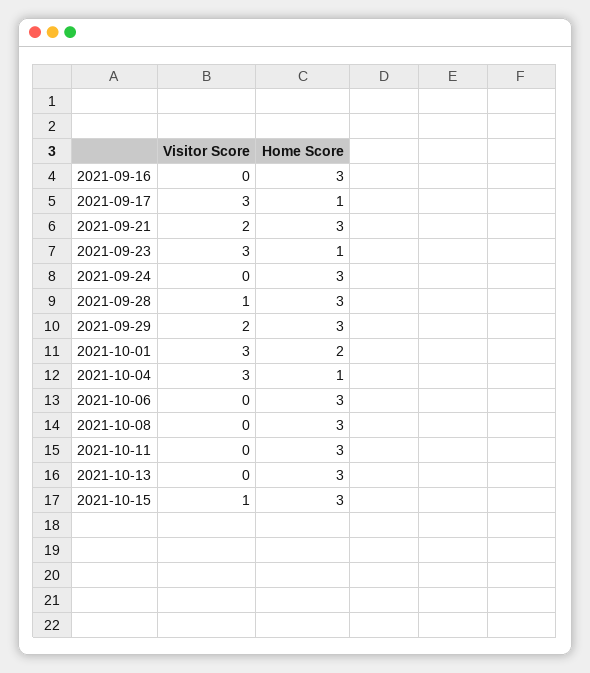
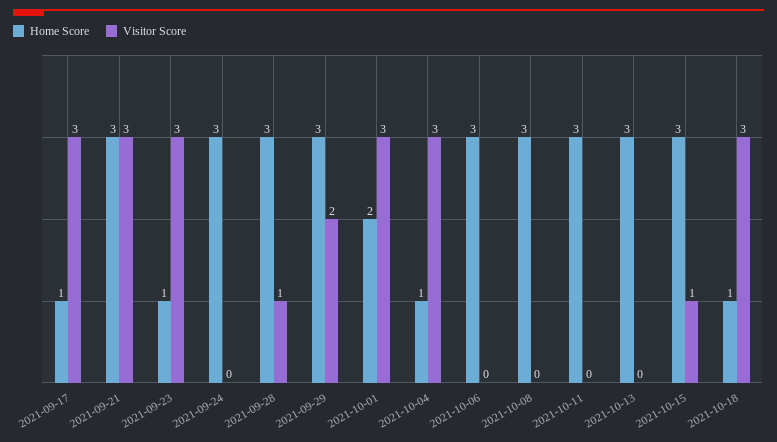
Visitor Score, 2021-09-16: 0 -> none
Home Score, 2021-09-16: 3 -> none
Visitor Score, 2021-09-21: 2 -> 3
Home Score, 2021-10-18: none -> 1
Visitor Score, 2021-10-18: none -> 3

